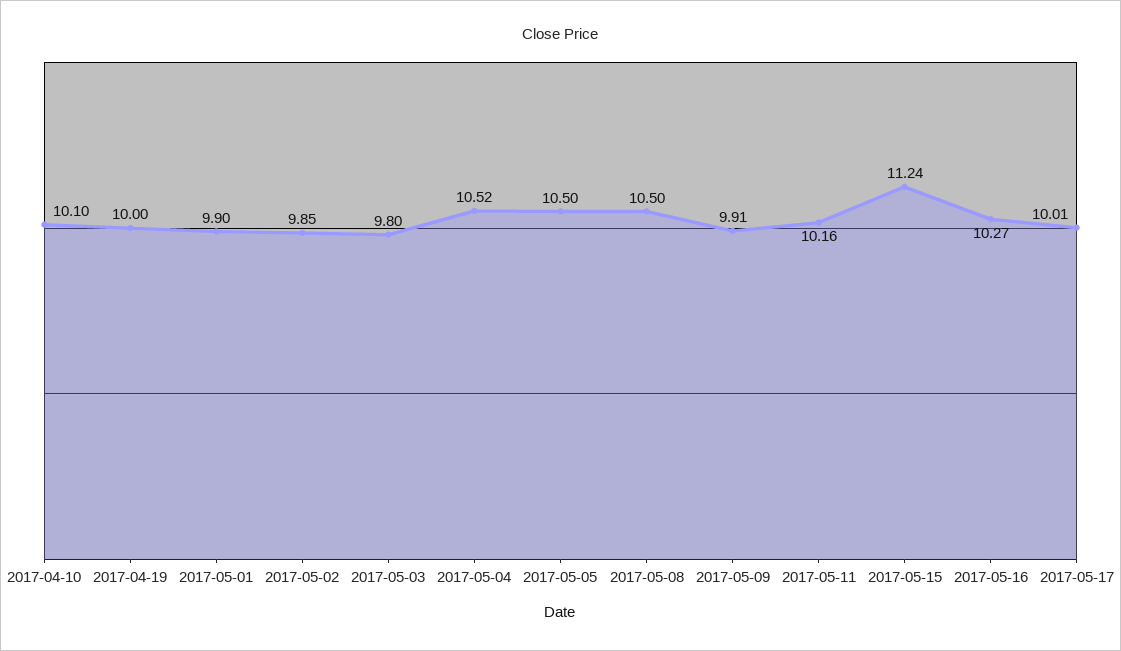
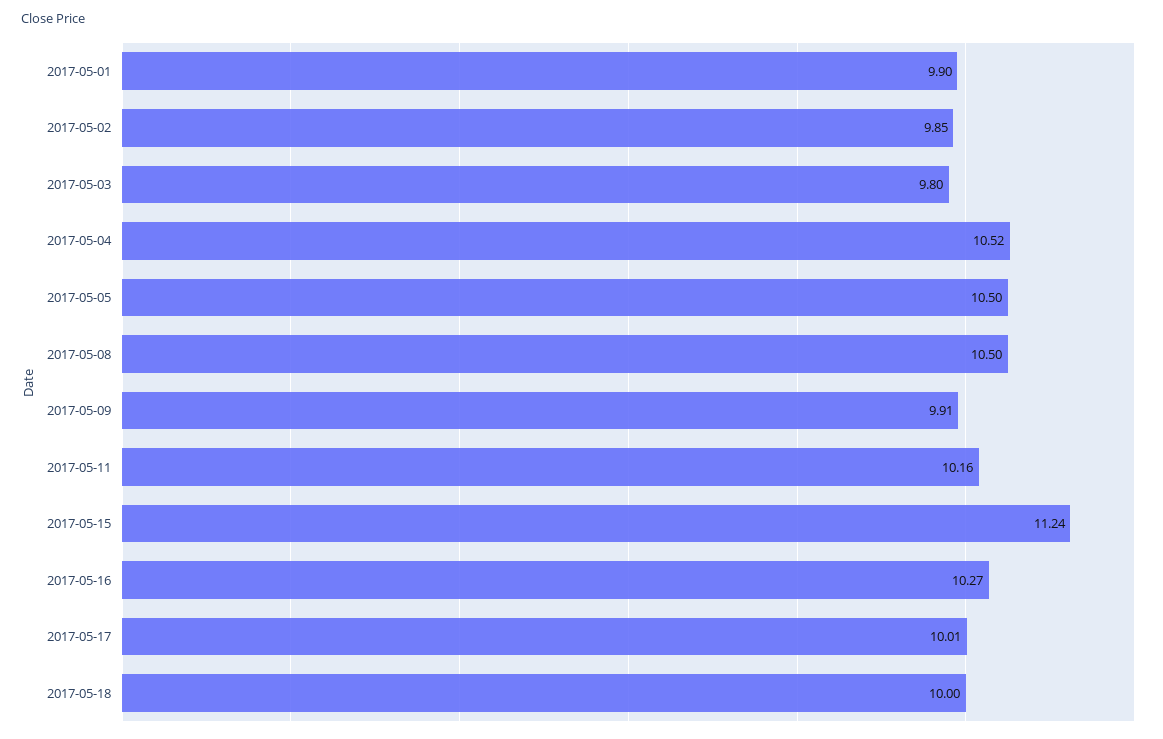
2017-04-10: 10.1 -> none
2017-04-19: 10 -> none
2017-05-18: none -> 10

